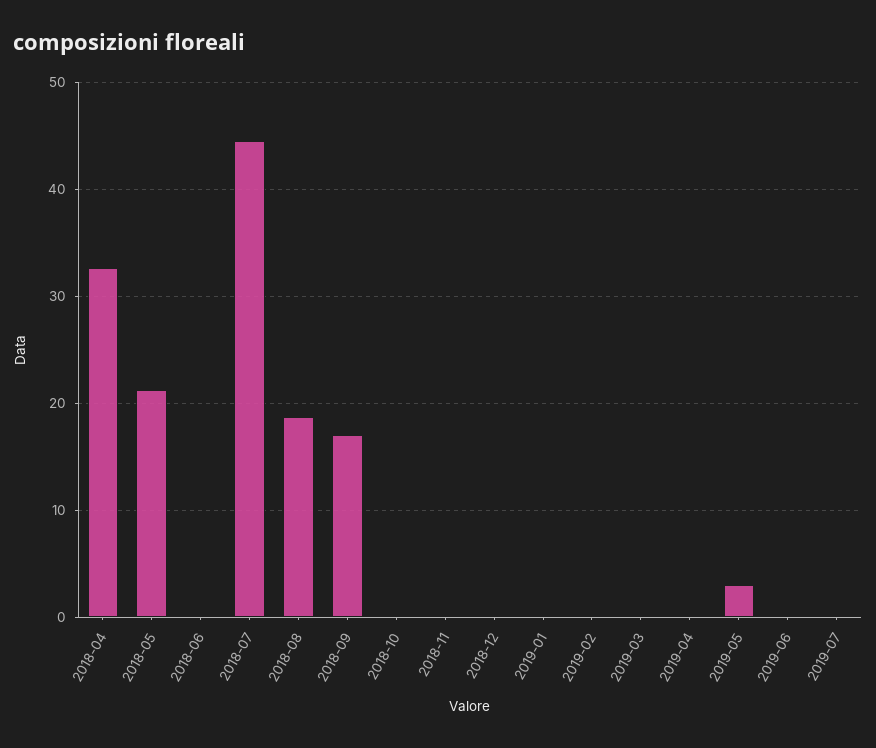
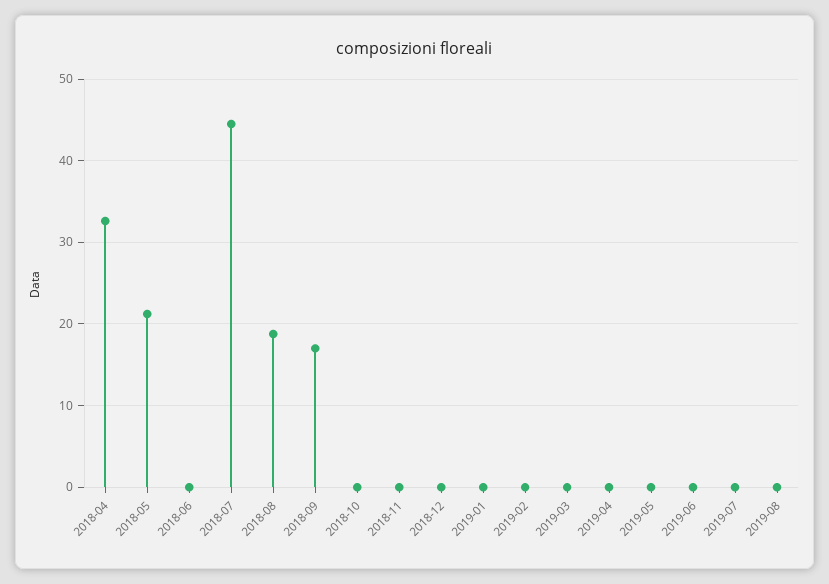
2019-05: 3 -> 0
2019-08: none -> 0

